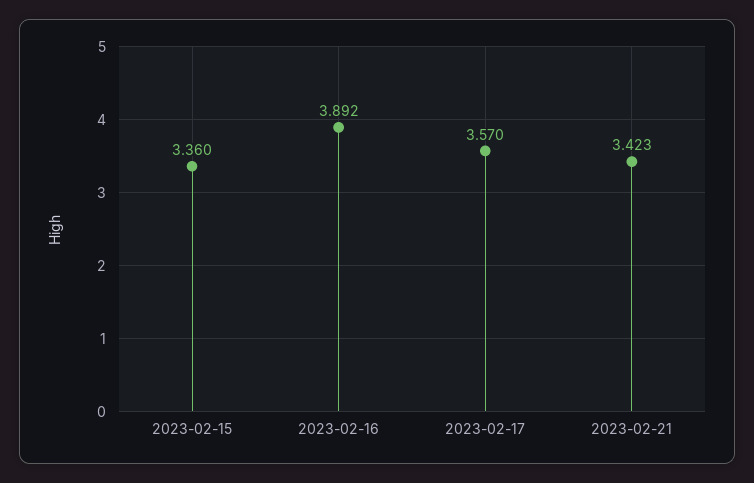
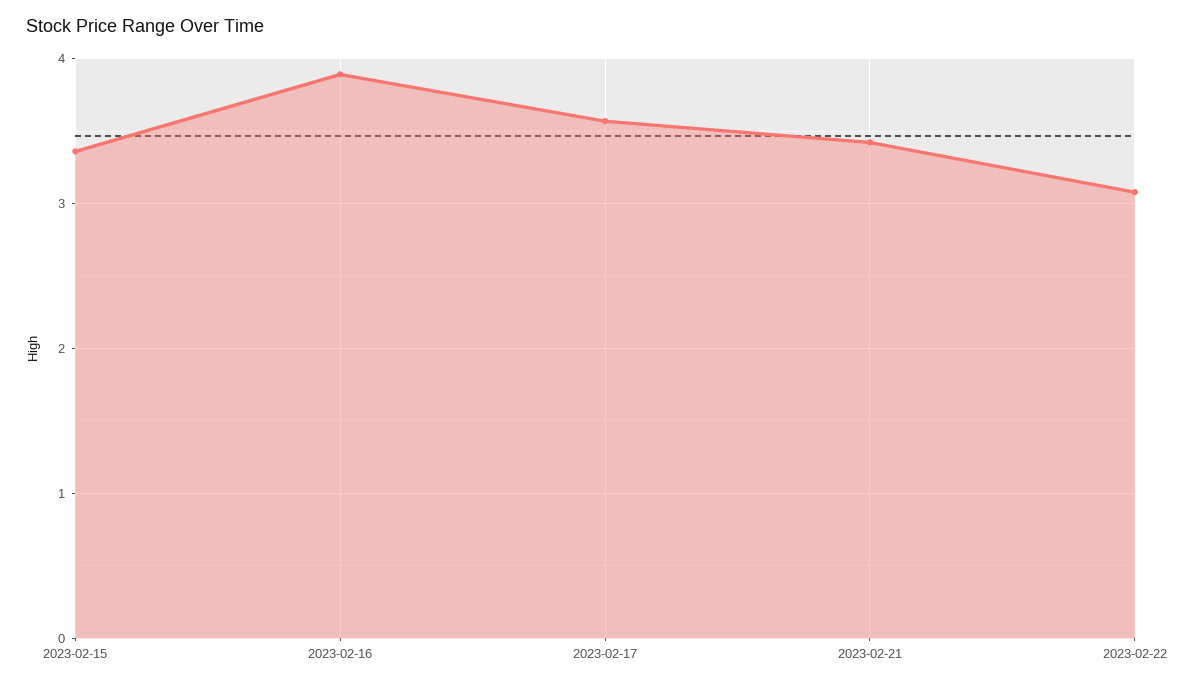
2023-02-22: none -> 3.1

